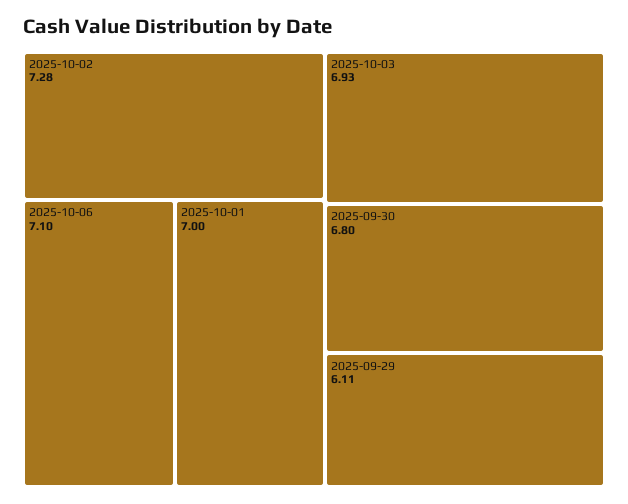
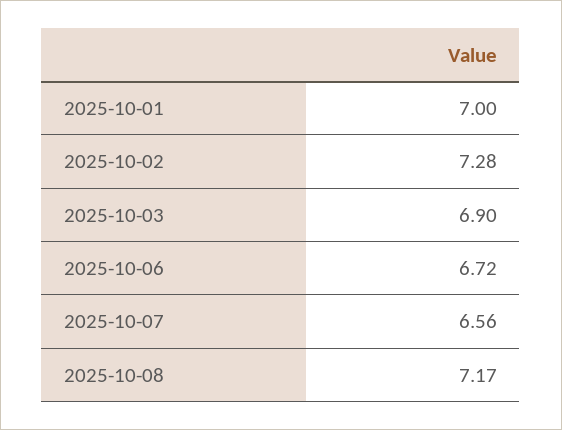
2025-10-06: 7.1 -> 6.72
2025-10-03: 6.93 -> 6.9
2025-09-30: 6.8 -> none
2025-09-29: 6.11 -> none
2025-10-07: none -> 6.56
2025-10-08: none -> 7.17

